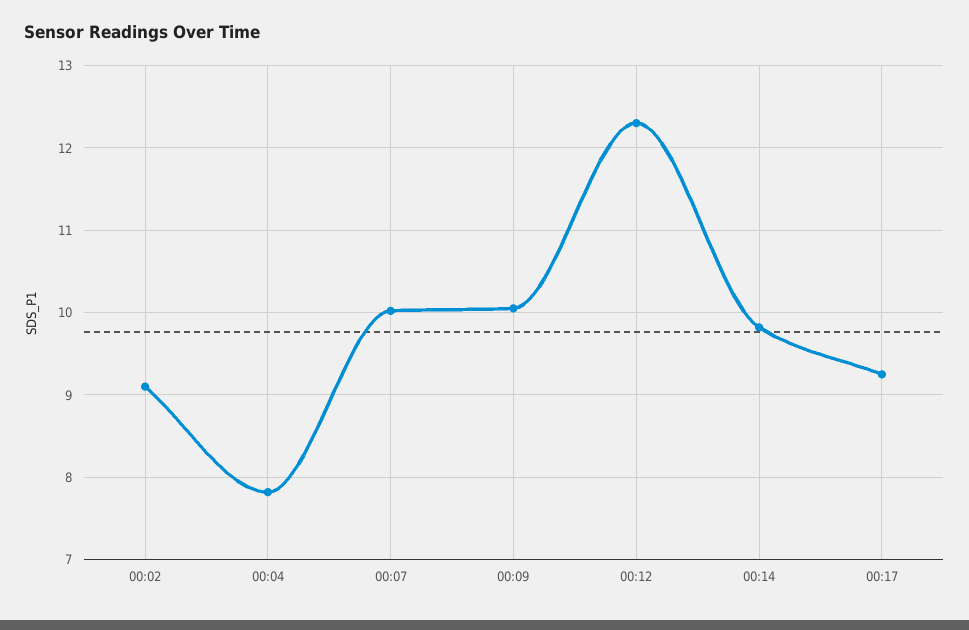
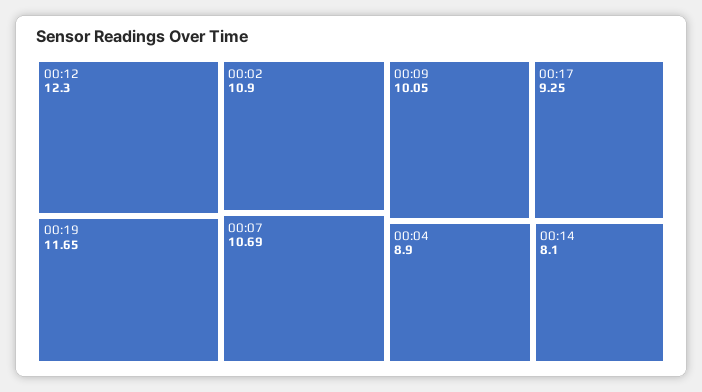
00:02: 9.1 -> 10.9
00:04: 7.8 -> 8.9
00:07: 10 -> 10.69
00:14: 9.8 -> 8.1
00:19: none -> 11.65

